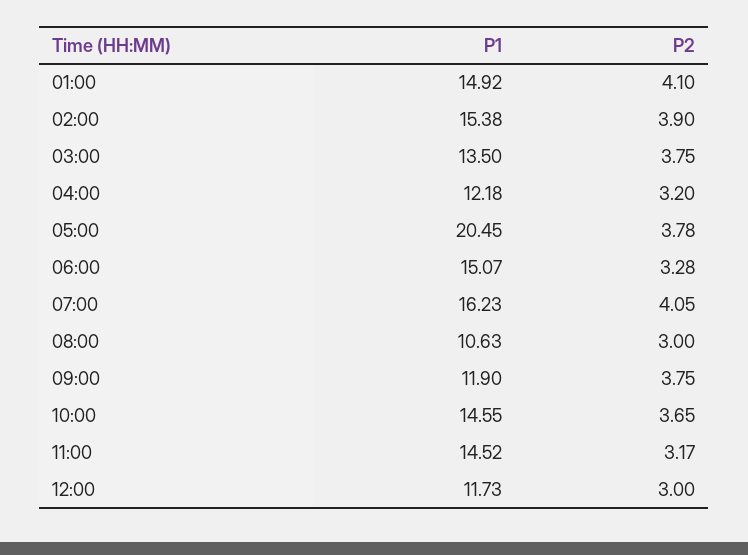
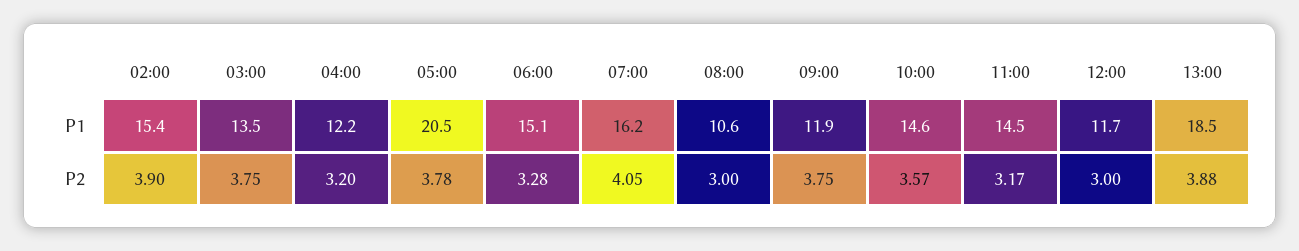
P1, 01:00: 14.92 -> none
P2, 01:00: 4.1 -> none
P2, 10:00: 3.65 -> 3.57
P1, 13:00: none -> 18.5
P2, 13:00: none -> 3.88

